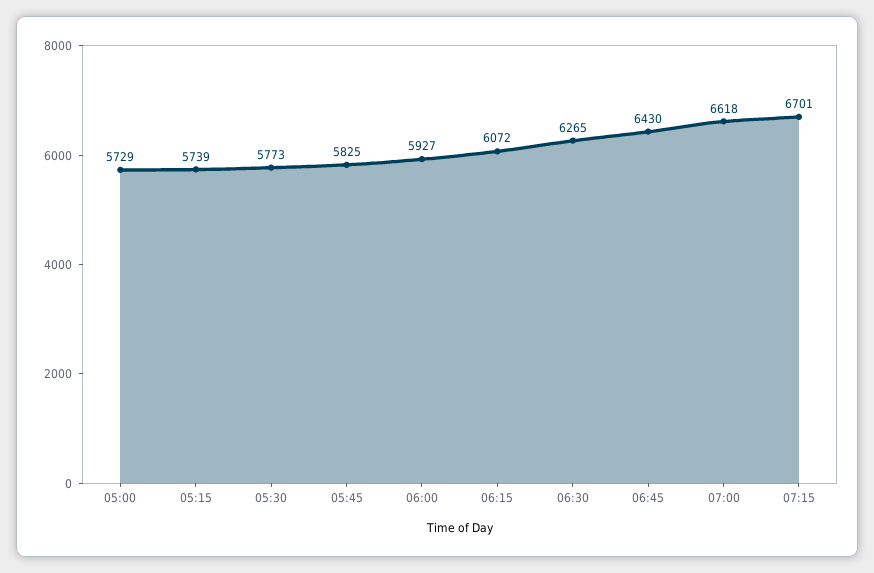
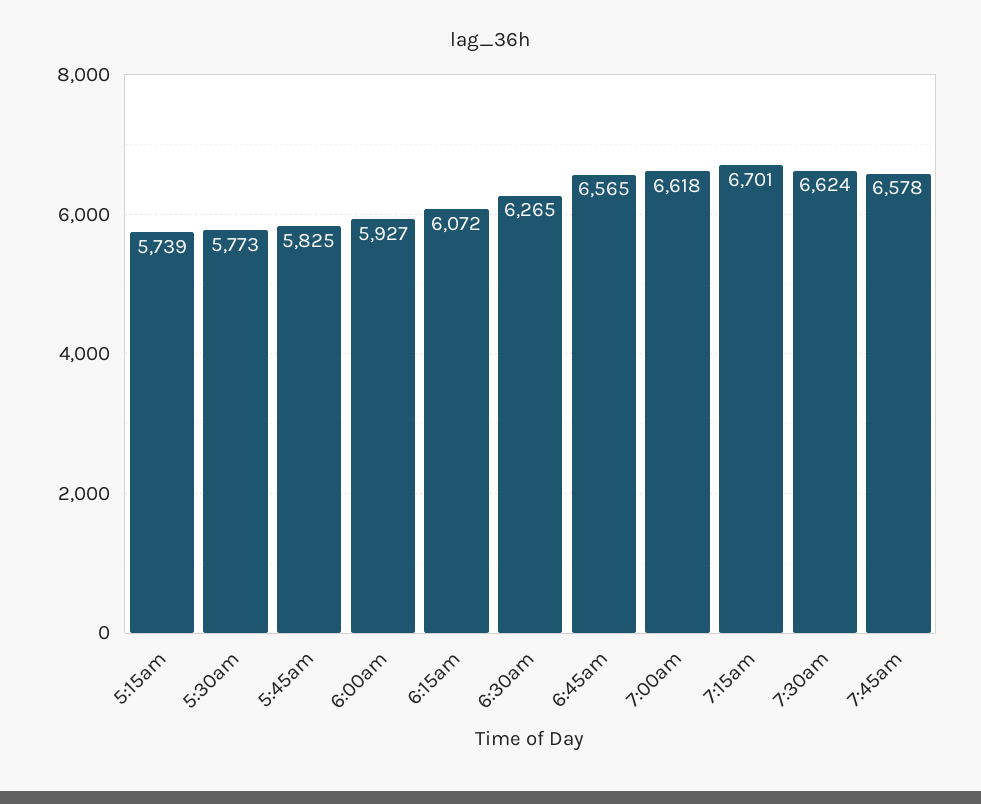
05:00: 5729 -> none
06:45: 6430 -> 6565
7:30am: none -> 6624
7:45am: none -> 6578

